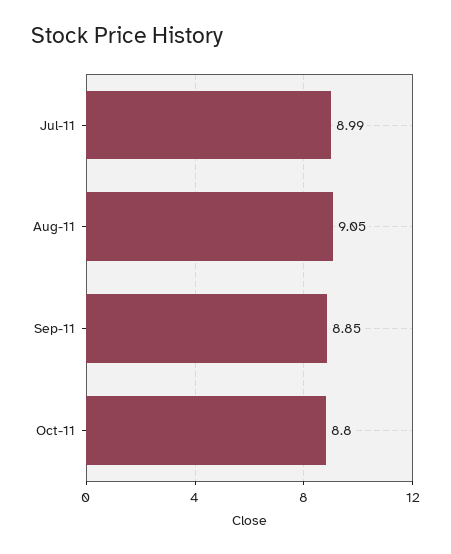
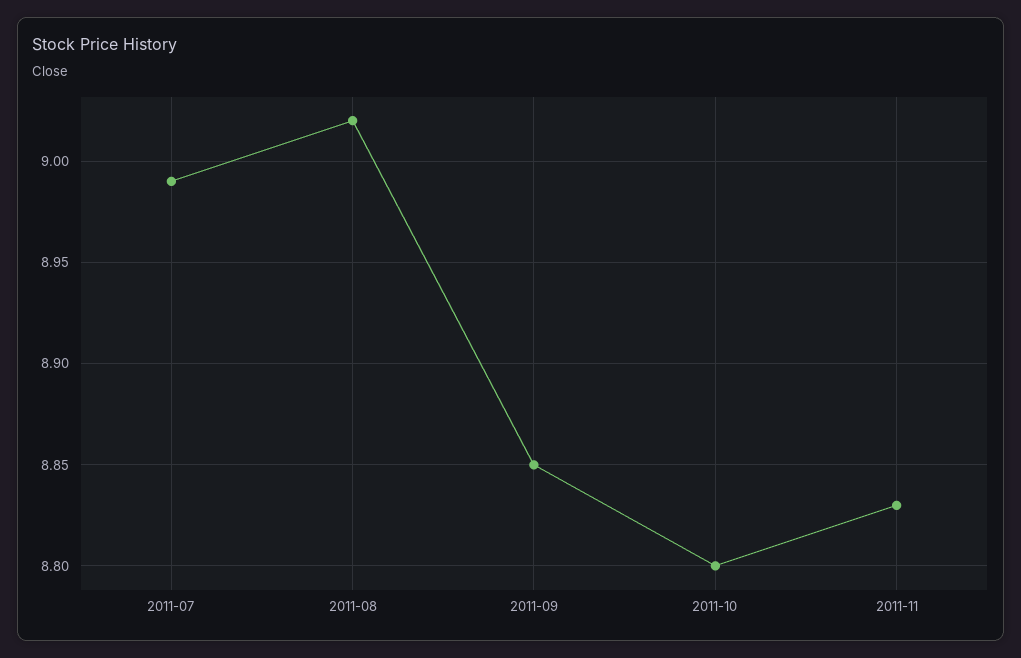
Aug-11: 9.05 -> 9.02
2011-11: none -> 8.83

